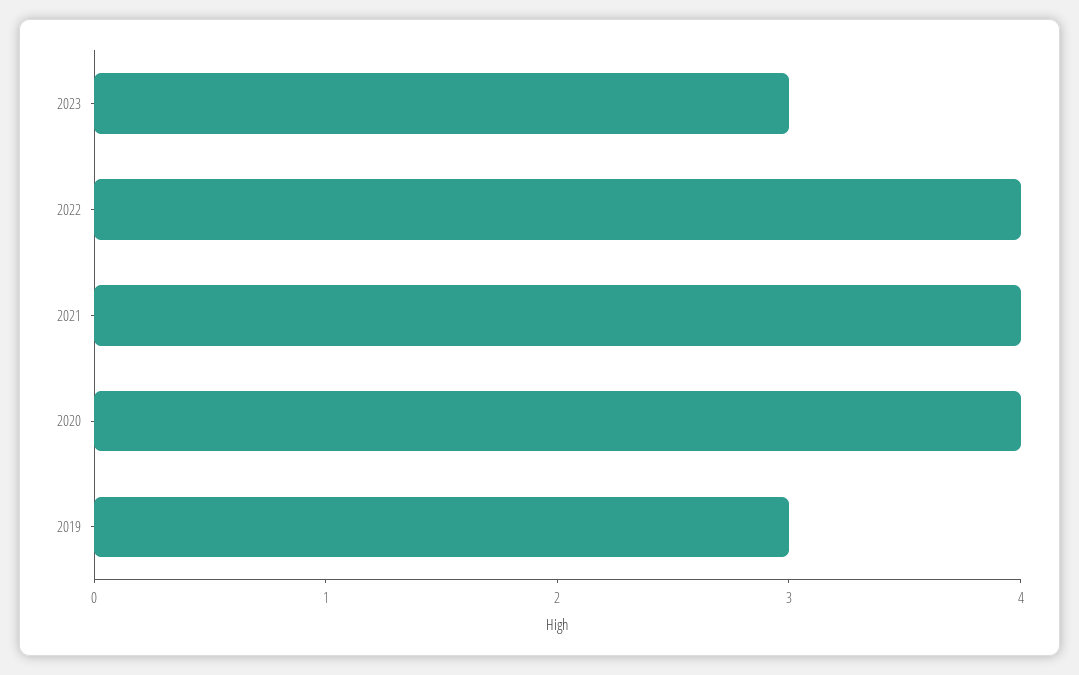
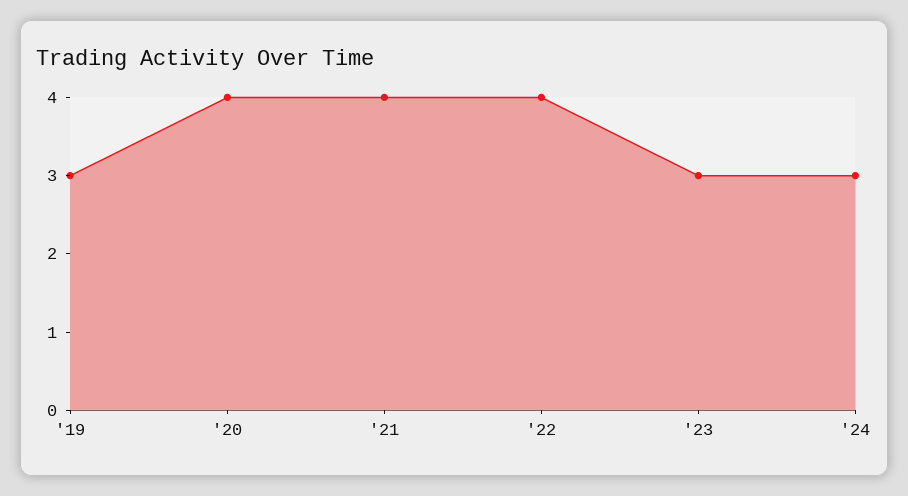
'24: none -> 3

